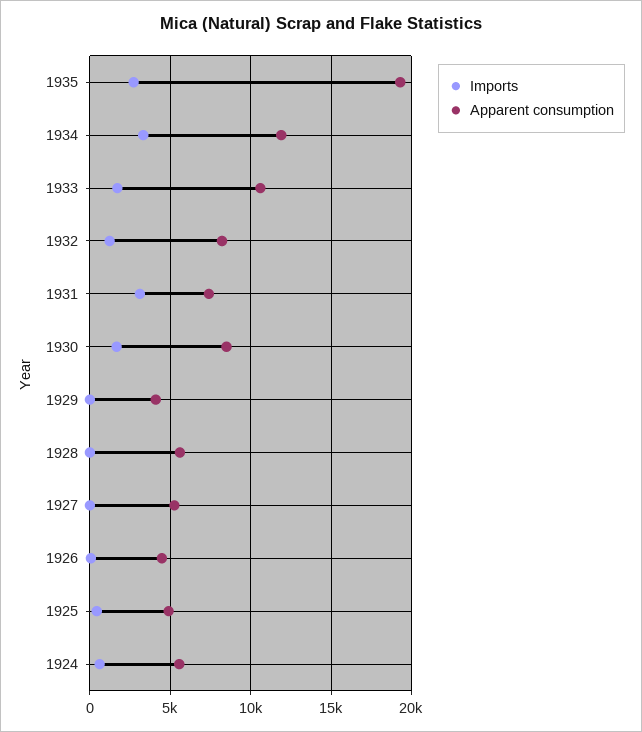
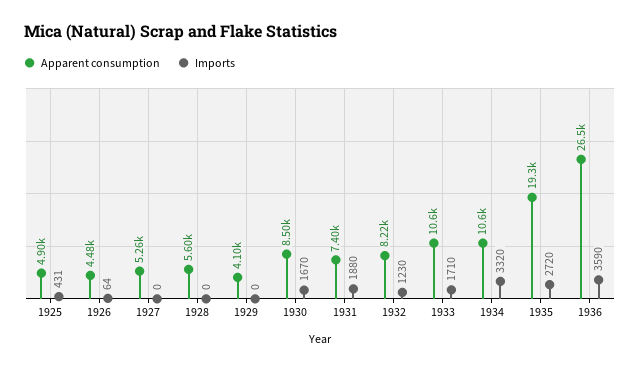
Apparent consumption, 1934: 12000 -> 10600
Imports, 1931: 3000 -> 1880
Imports, 1924: 500 -> none
Apparent consumption, 1924: 5500 -> none
Apparent consumption, 1936: none -> 26500
Imports, 1936: none -> 3590

